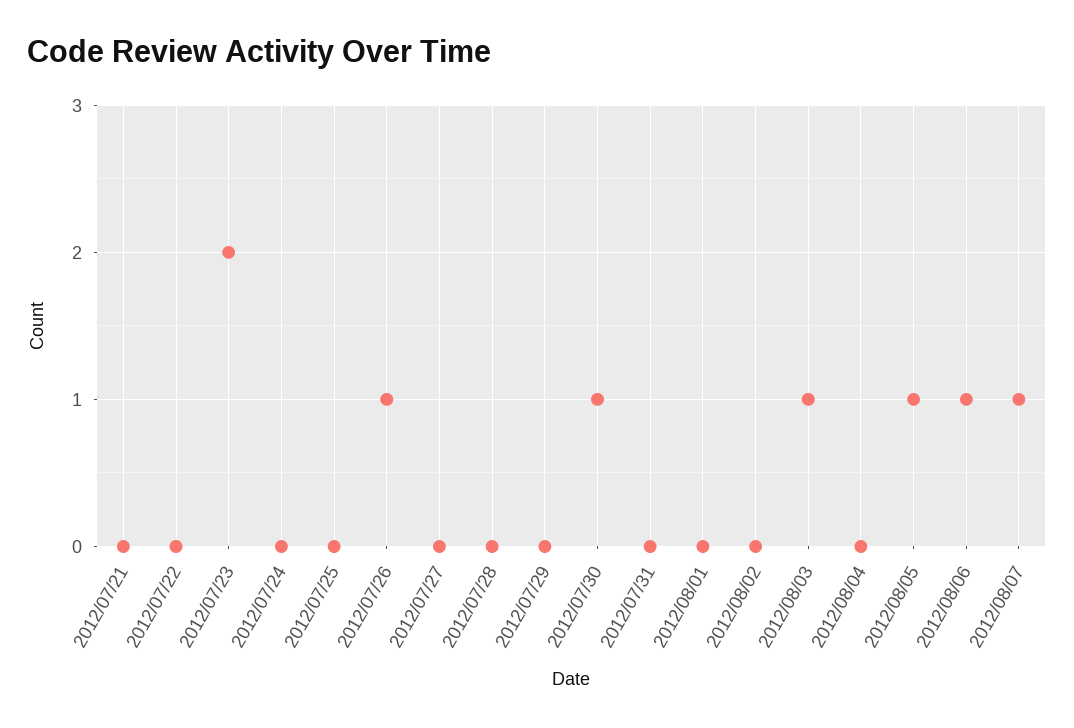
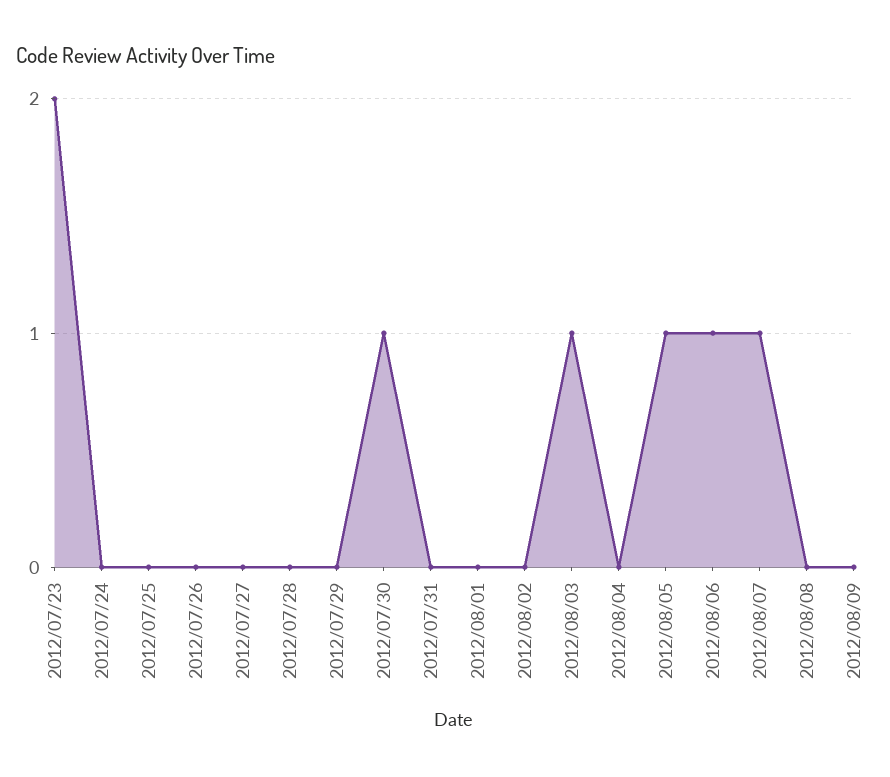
2012/07/21: 0 -> none
2012/07/22: 0 -> none
2012/07/26: 1 -> 0
2012/08/08: none -> 0
2012/08/09: none -> 0

